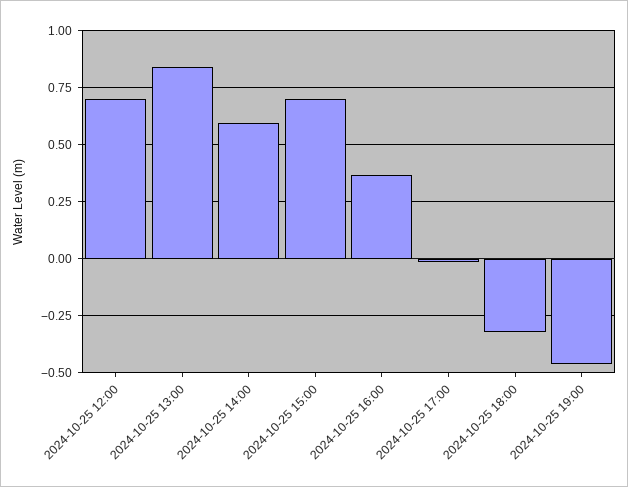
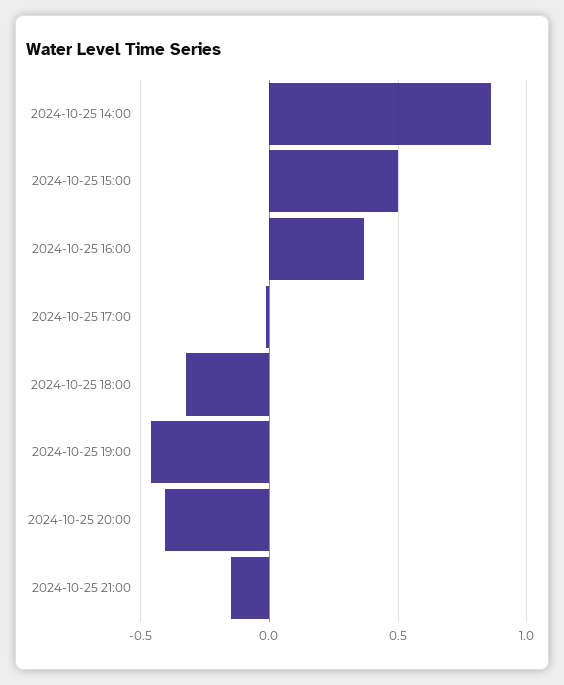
2024-10-25 12:00: 0.7 -> none
2024-10-25 13:00: 0.85 -> none
2024-10-25 14:00: 0.6 -> 0.85
2024-10-25 15:00: 0.7 -> 0.5
2024-10-25 20:00: none -> -0.4
2024-10-25 21:00: none -> -0.15

